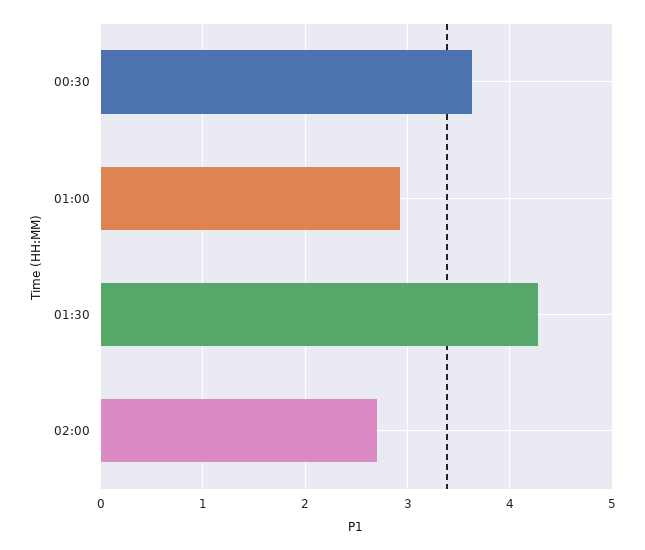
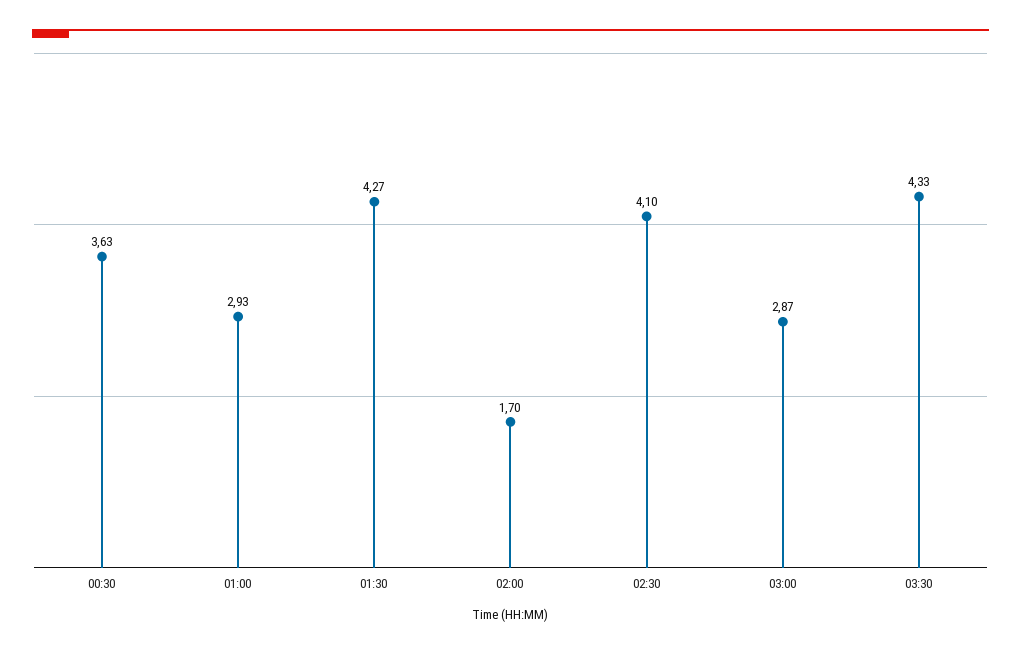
02:00: 2.7 -> 1.7
02:30: none -> 4.1
03:00: none -> 2.87
03:30: none -> 4.33

